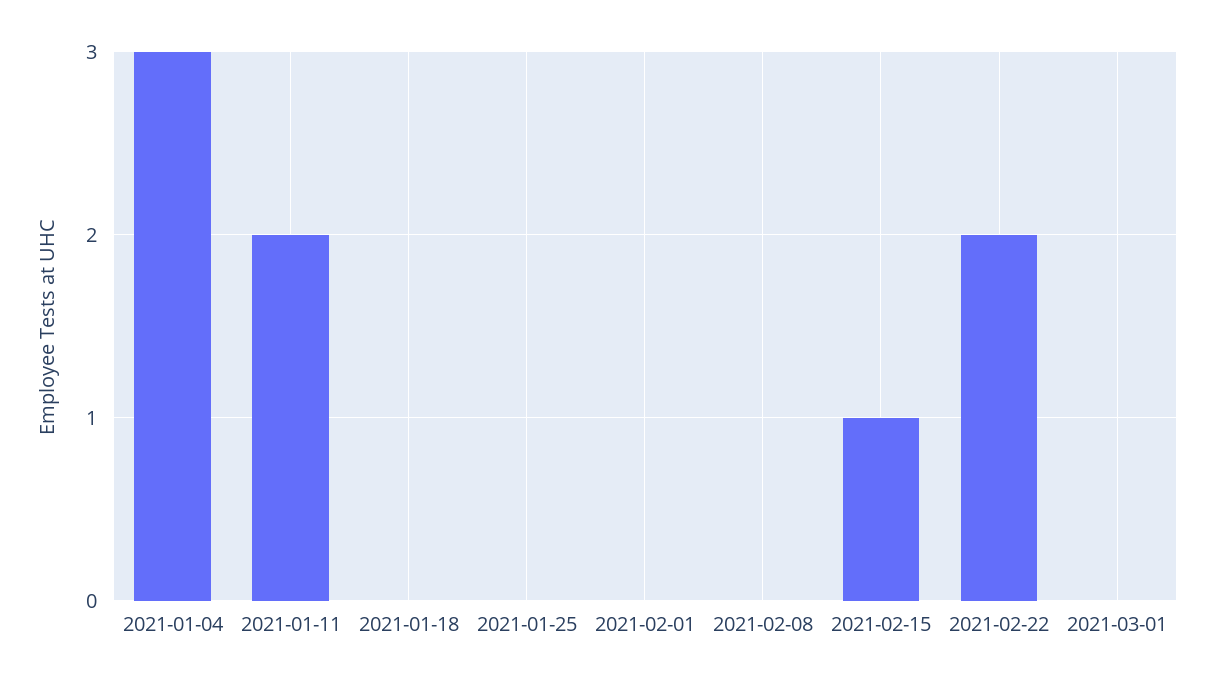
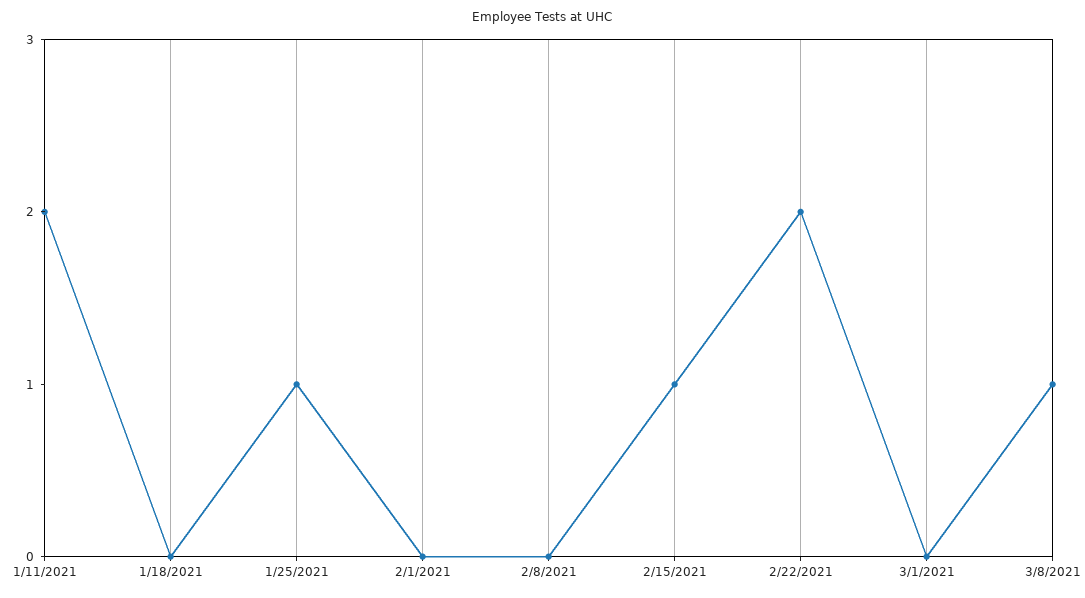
2021-01-04: 3 -> none
2021-01-25: 0 -> 1
3/8/2021: none -> 1

